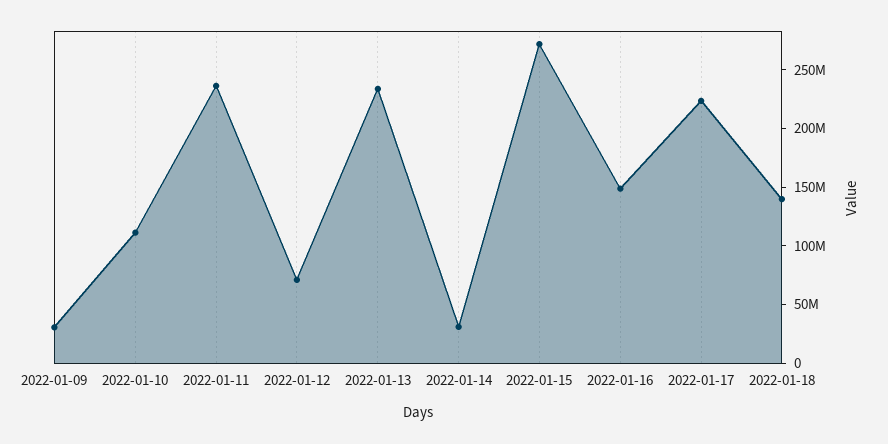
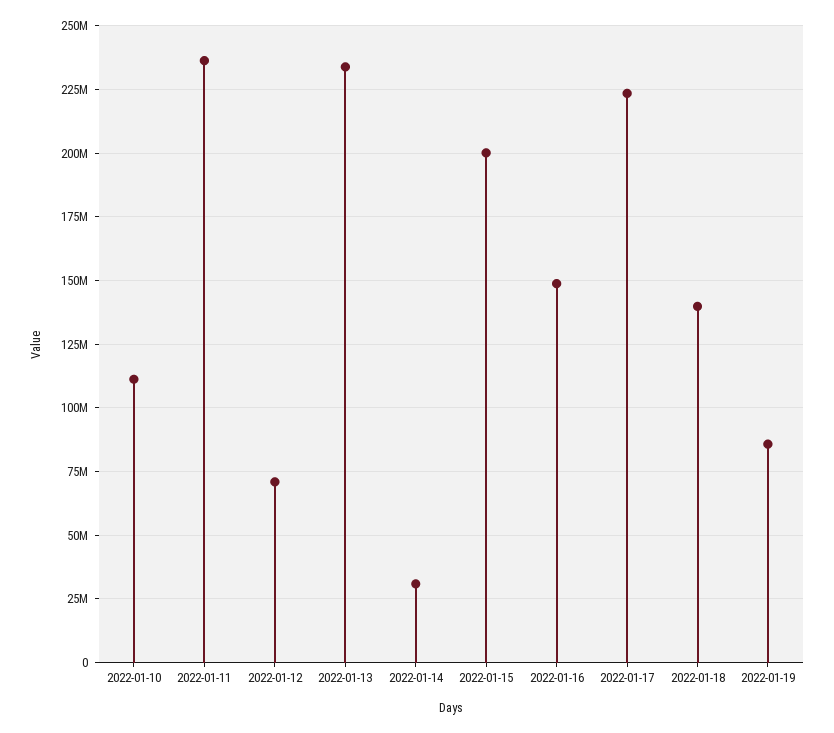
2022-01-09: 30000000 -> none
2022-01-15: 270000000 -> 200000000
2022-01-19: none -> 85000000

